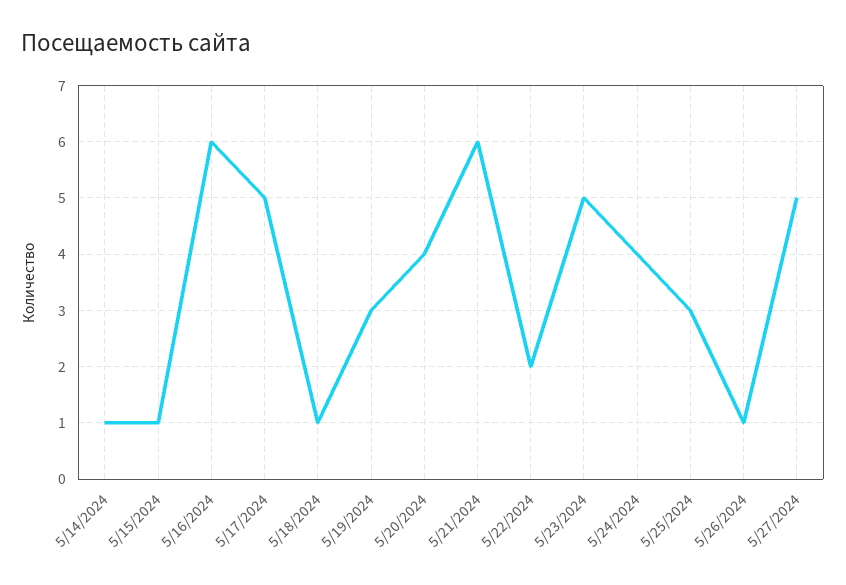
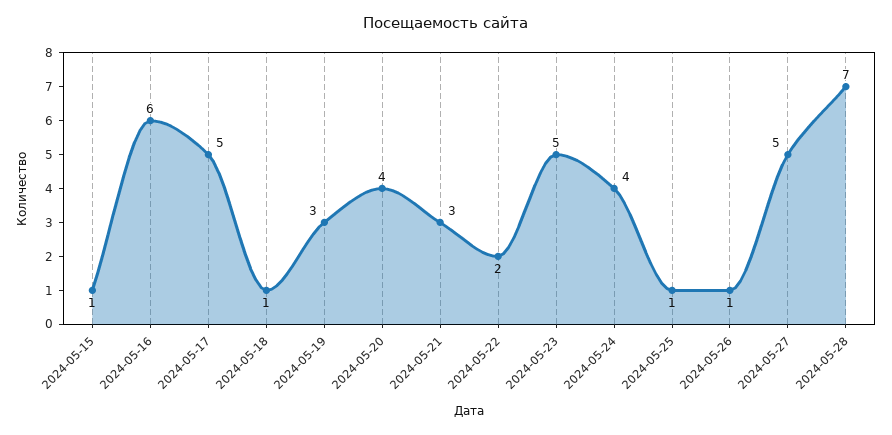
5/14/2024: 1 -> none
5/21/2024: 6 -> 3
5/25/2024: 3 -> 1
2024-05-28: none -> 7

